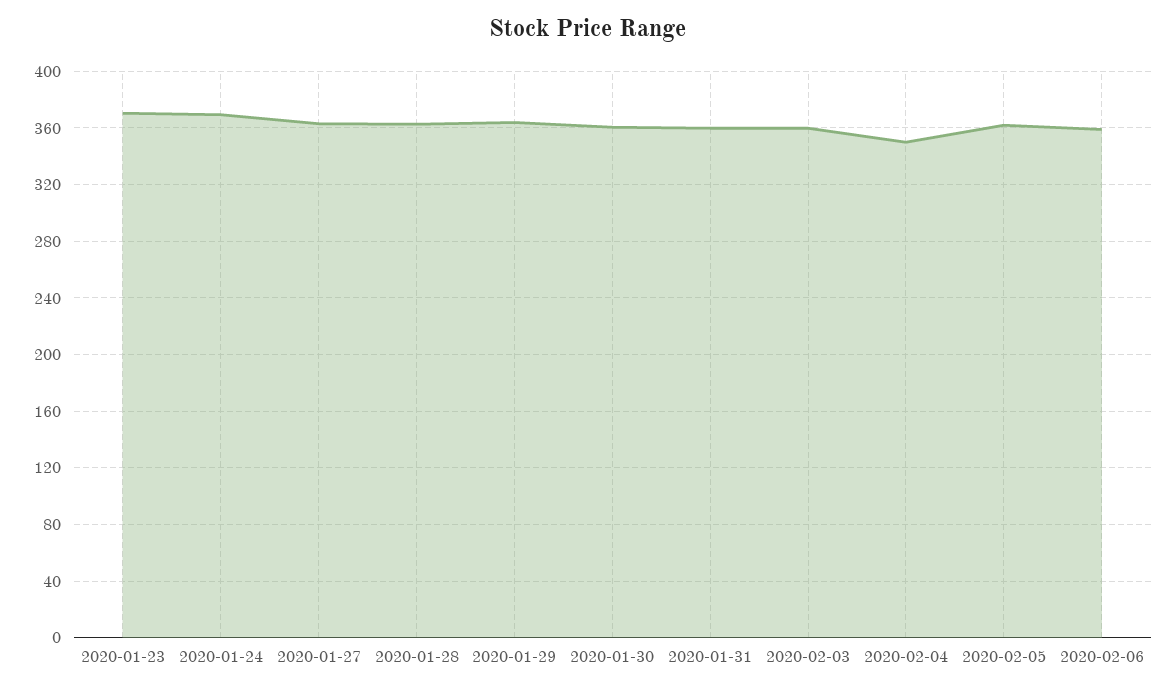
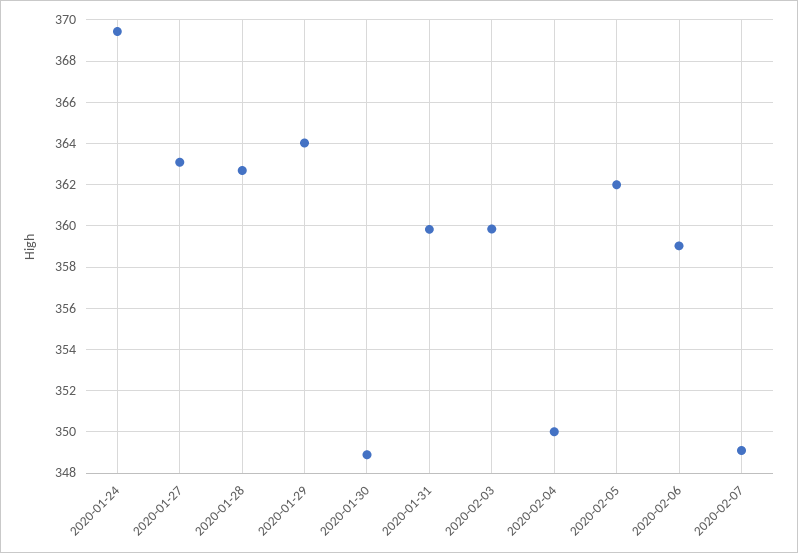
2020-01-23: 370 -> none
2020-01-30: 360 -> 349
2020-02-07: none -> 349

